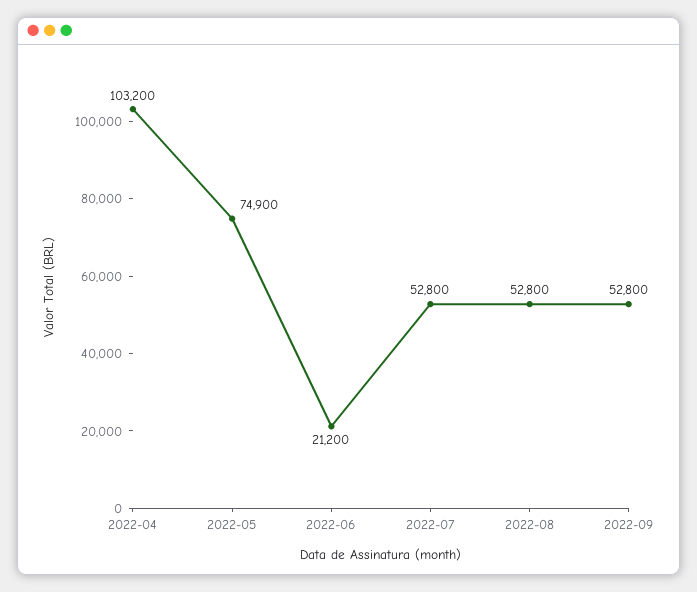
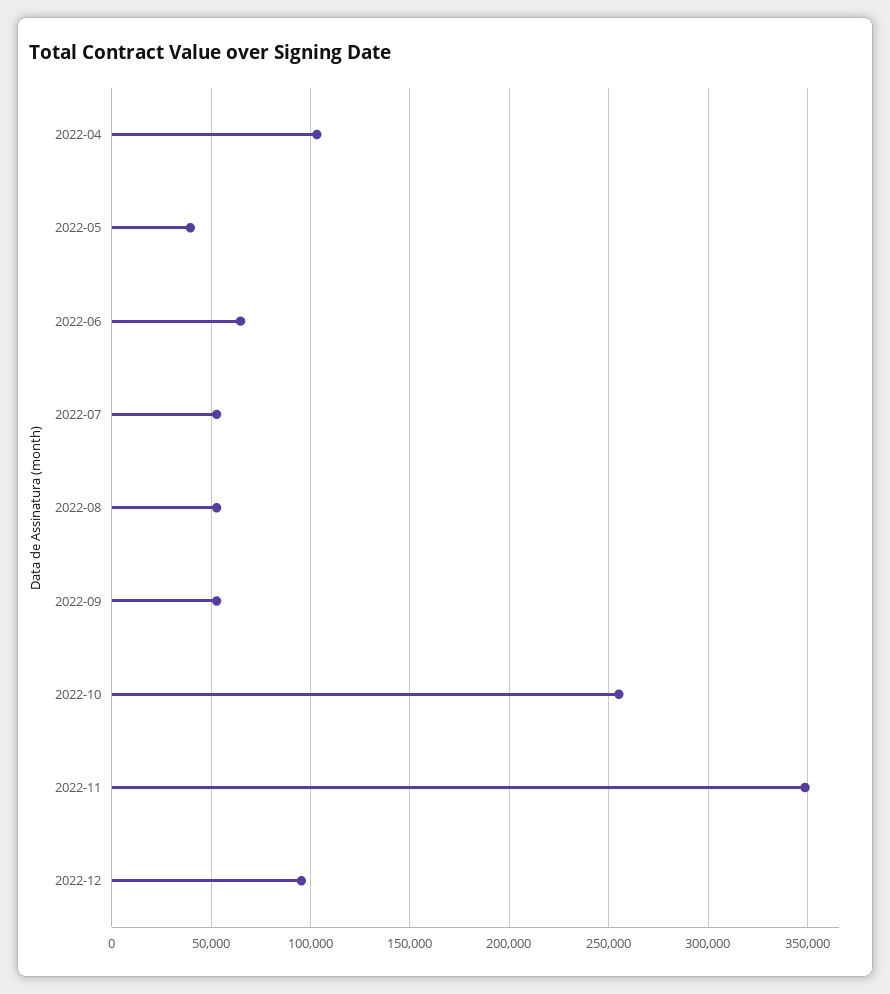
2022-05: 74900 -> 40000
2022-06: 21200 -> 65000
2022-10: none -> 255000
2022-11: none -> 350000
2022-12: none -> 95000

